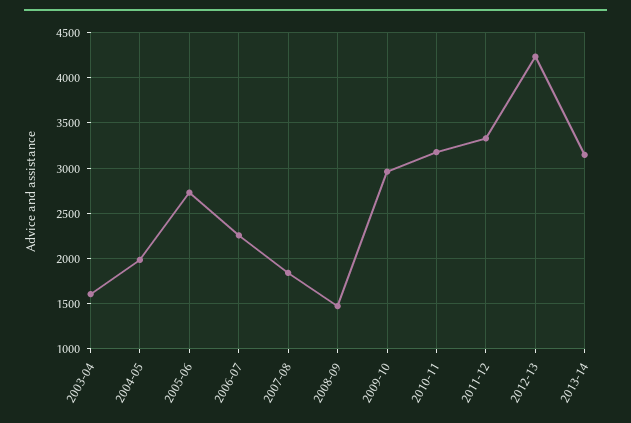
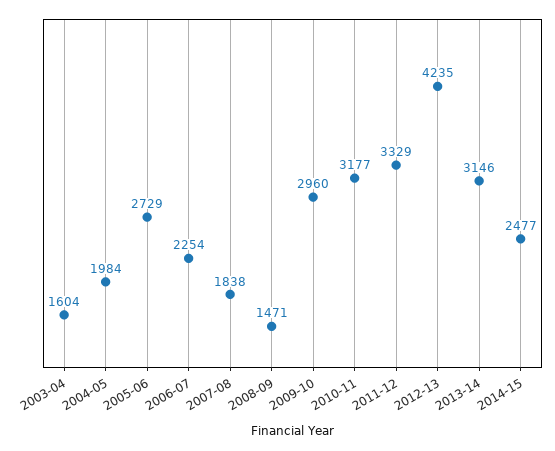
2014-15: none -> 2477

